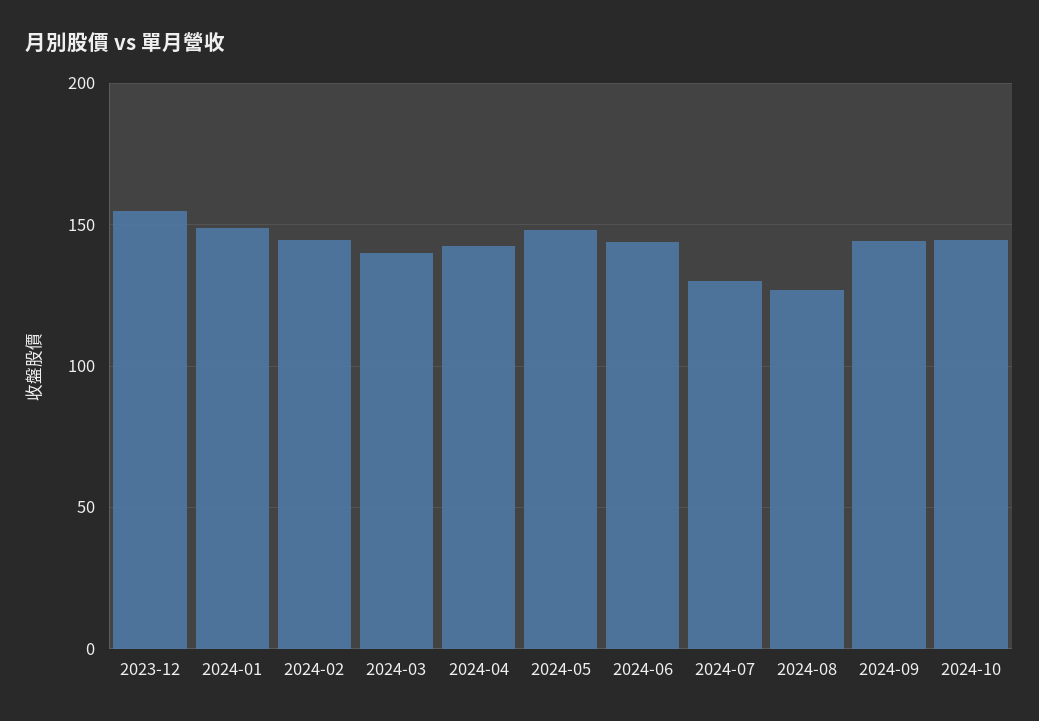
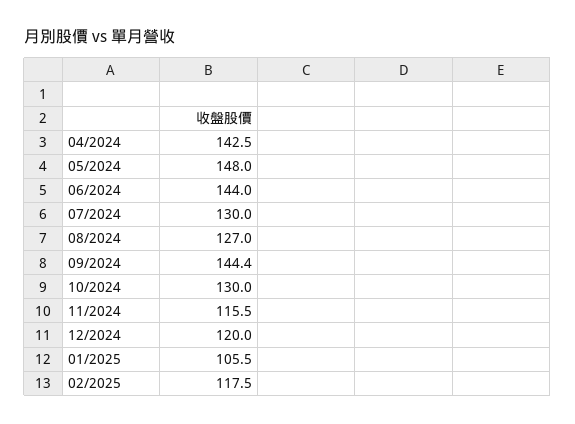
2023-12: 155 -> none
2024-01: 150 -> none
2024-02: 145 -> none
2024-03: 140 -> none
2024-10: 145 -> 130
11/2024: none -> 115.5
12/2024: none -> 120
01/2025: none -> 105.5
02/2025: none -> 117.5

